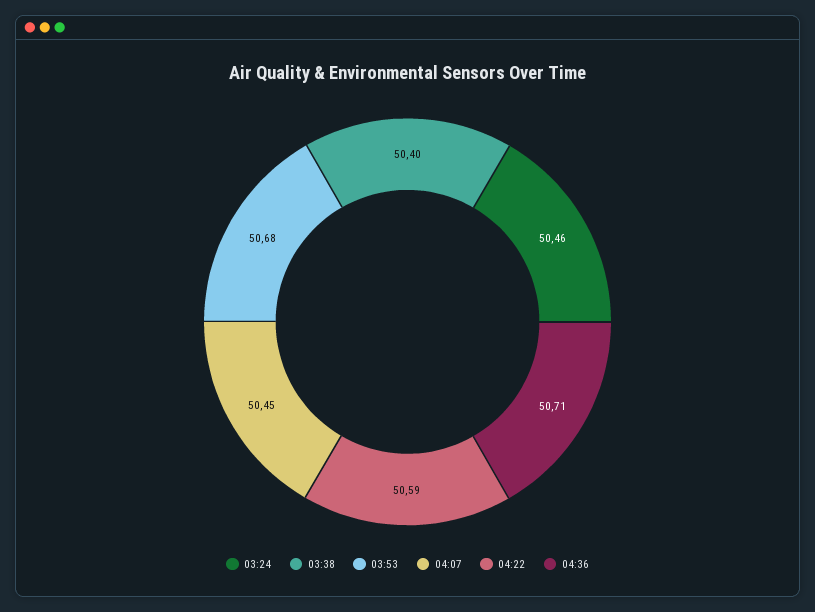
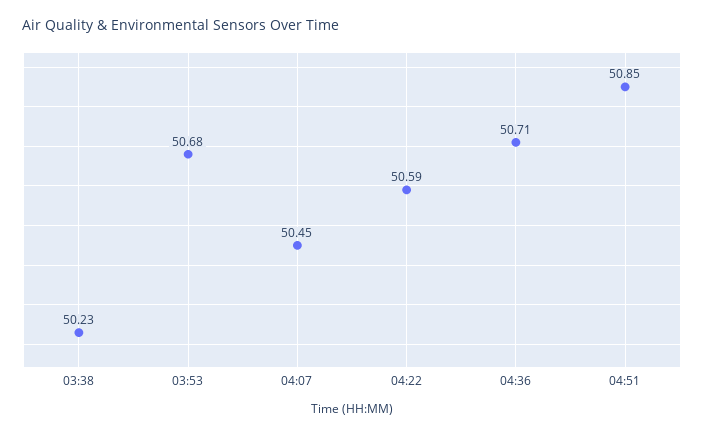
03:24: 50.46 -> none
03:38: 50.4 -> 50.23
04:51: none -> 50.85

